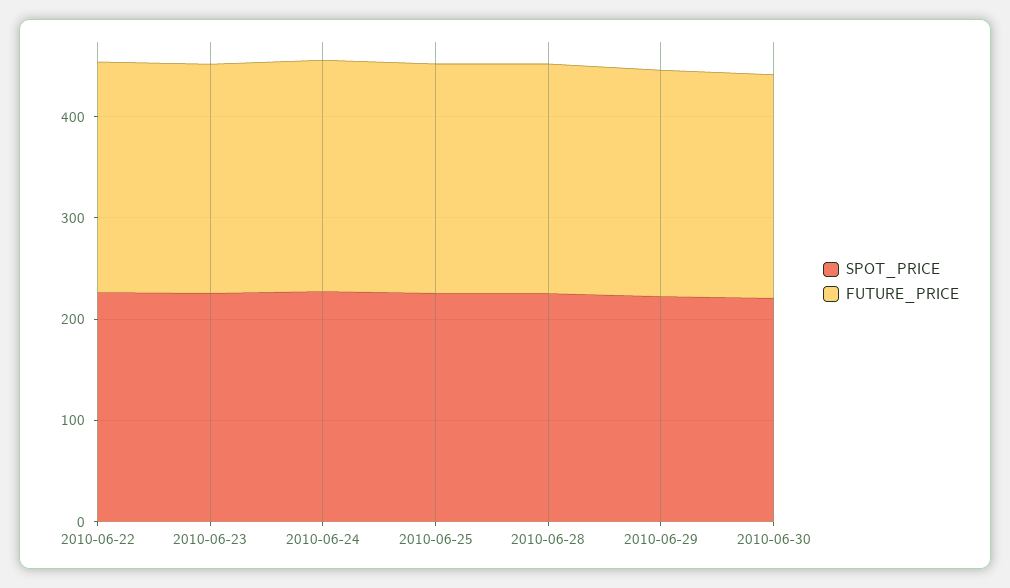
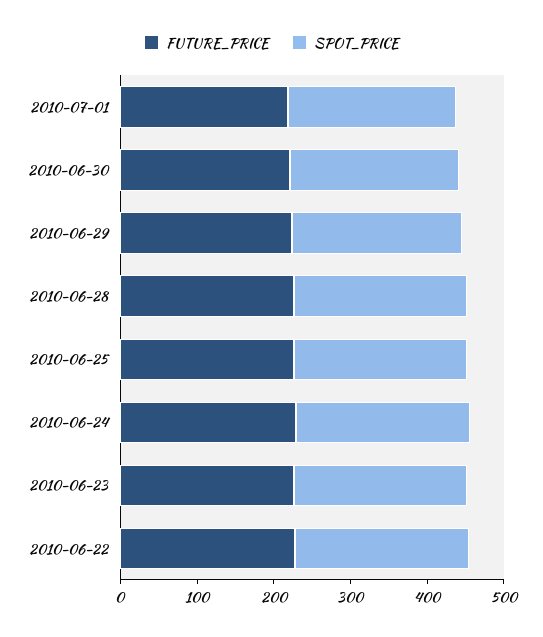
FUTURE_PRICE, 2010-07-01: none -> 220
SPOT_PRICE, 2010-07-01: none -> 220

